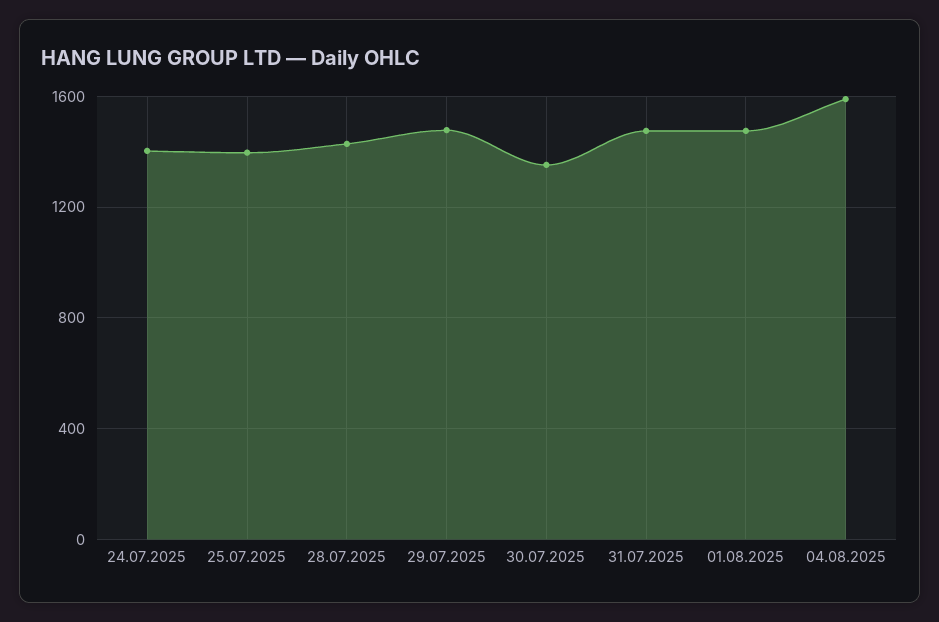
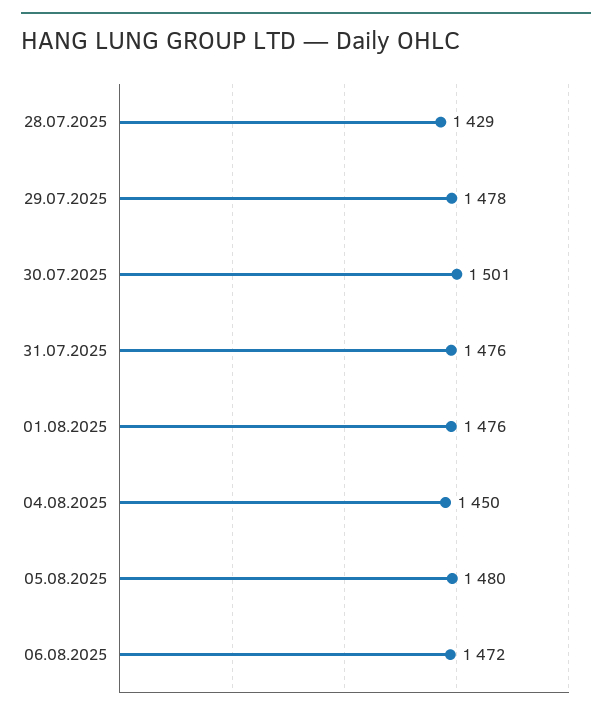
24.07.2025: 1400 -> none
25.07.2025: 1400 -> none
30.07.2025: 1350 -> 1501
04.08.2025: 1600 -> 1450
05.08.2025: none -> 1480
06.08.2025: none -> 1472

